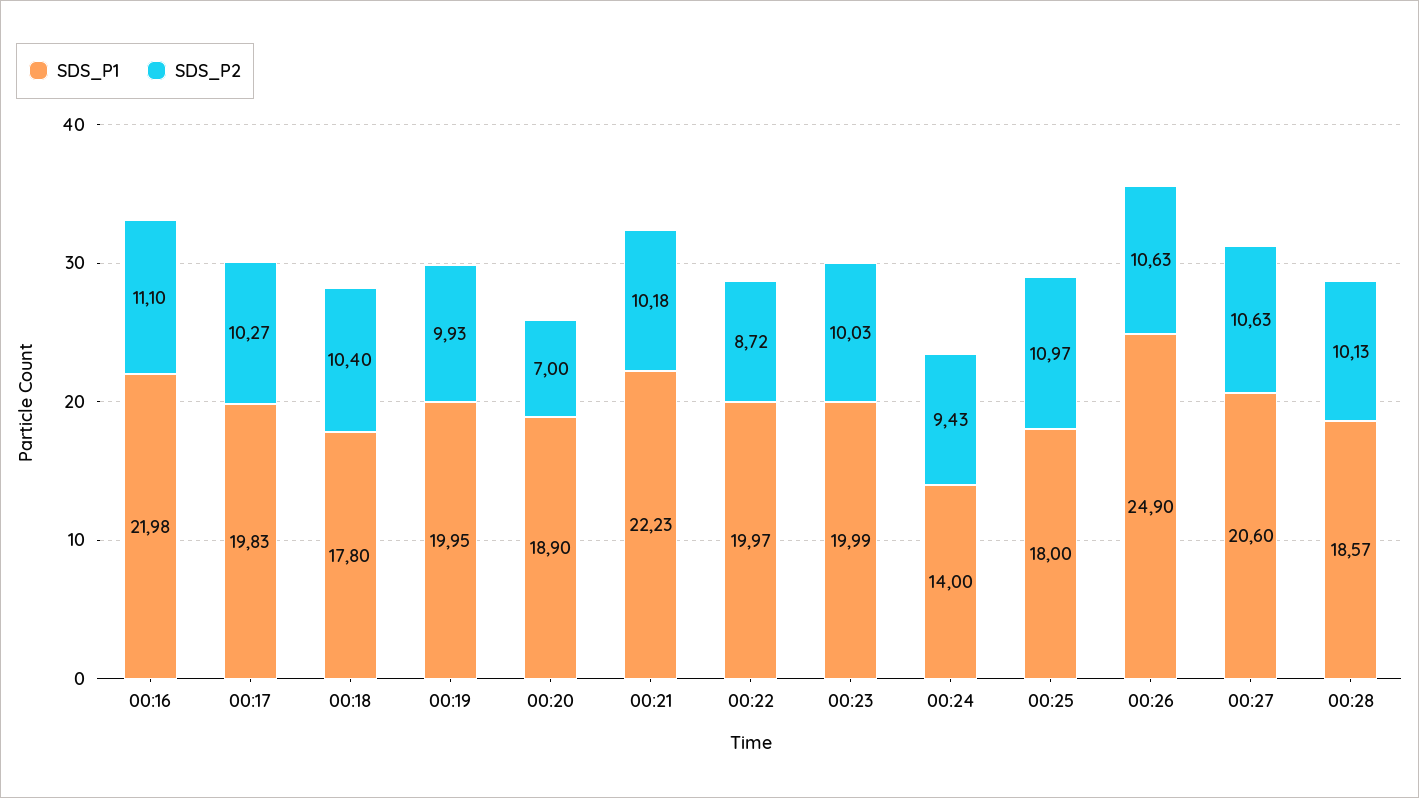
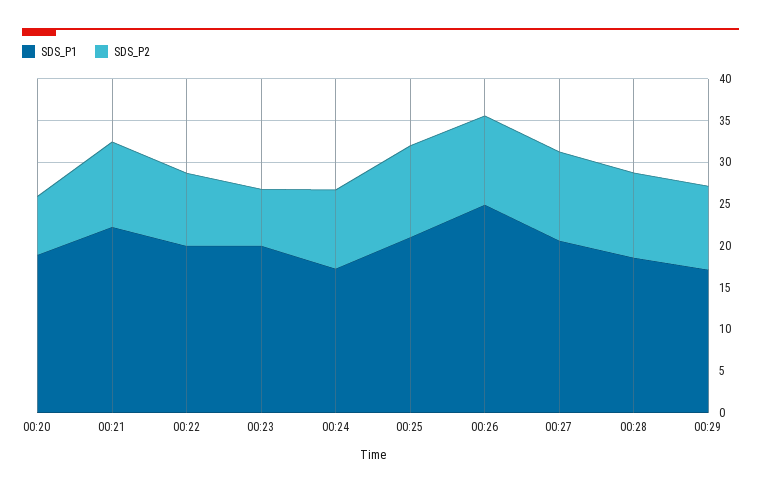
SDS_P1, 00:16: 21.98 -> none
SDS_P2, 00:16: 11.1 -> none
SDS_P1, 00:17: 19.83 -> none
SDS_P2, 00:17: 10.27 -> none
SDS_P1, 00:18: 17.8 -> none
SDS_P2, 00:18: 10.4 -> none
SDS_P1, 00:19: 19.95 -> none
SDS_P2, 00:19: 9.93 -> none
SDS_P2, 00:23: 10.03 -> 7
SDS_P1, 00:24: 14 -> 17
SDS_P1, 00:25: 18 -> 21
SDS_P1, 00:29: none -> 17
SDS_P2, 00:29: none -> 10

